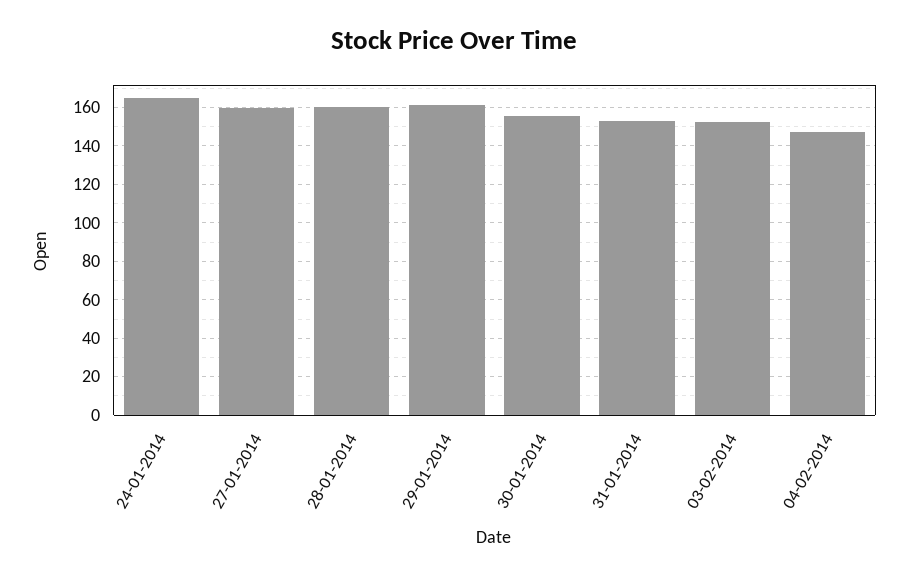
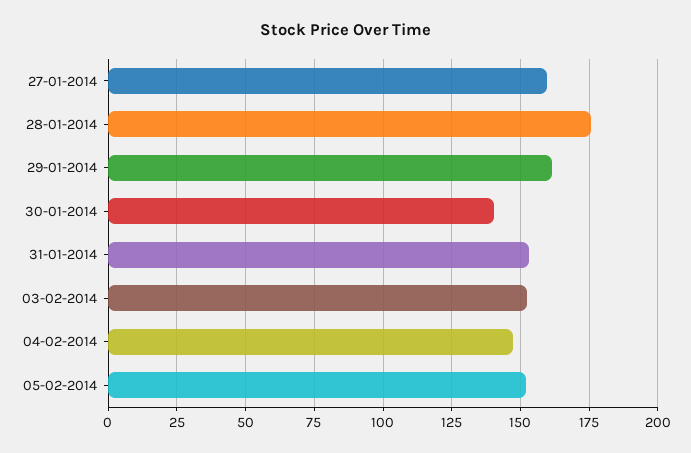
24-01-2014: 165 -> none
28-01-2014: 160 -> 175
30-01-2014: 155 -> 140
05-02-2014: none -> 152.5

